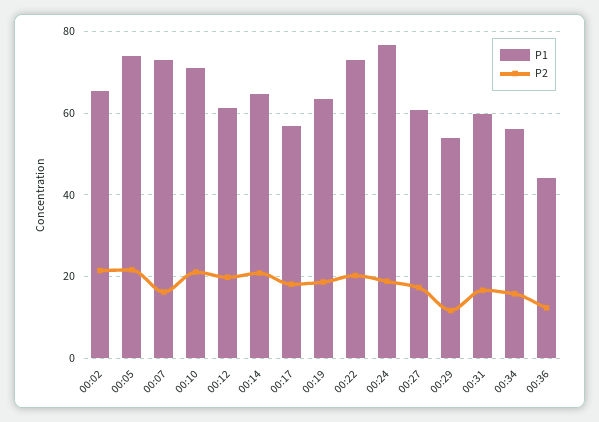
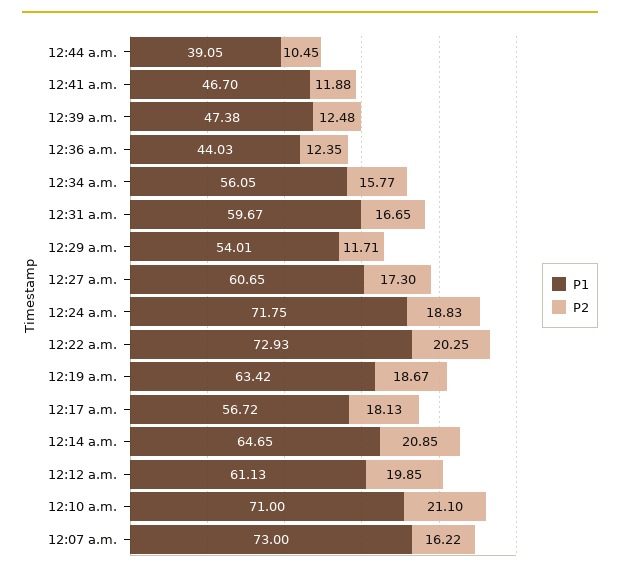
P1, 00:02: 66 -> none
P2, 00:02: 22 -> none
P1, 00:05: 74 -> none
P2, 00:05: 22 -> none
P1, 00:24: 76 -> 71.75
P1, 12:44 a.m.: none -> 39.05
P2, 12:44 a.m.: none -> 10.45
P1, 12:41 a.m.: none -> 46.7
P2, 12:41 a.m.: none -> 11.88
P1, 12:39 a.m.: none -> 47.38
P2, 12:39 a.m.: none -> 12.48

